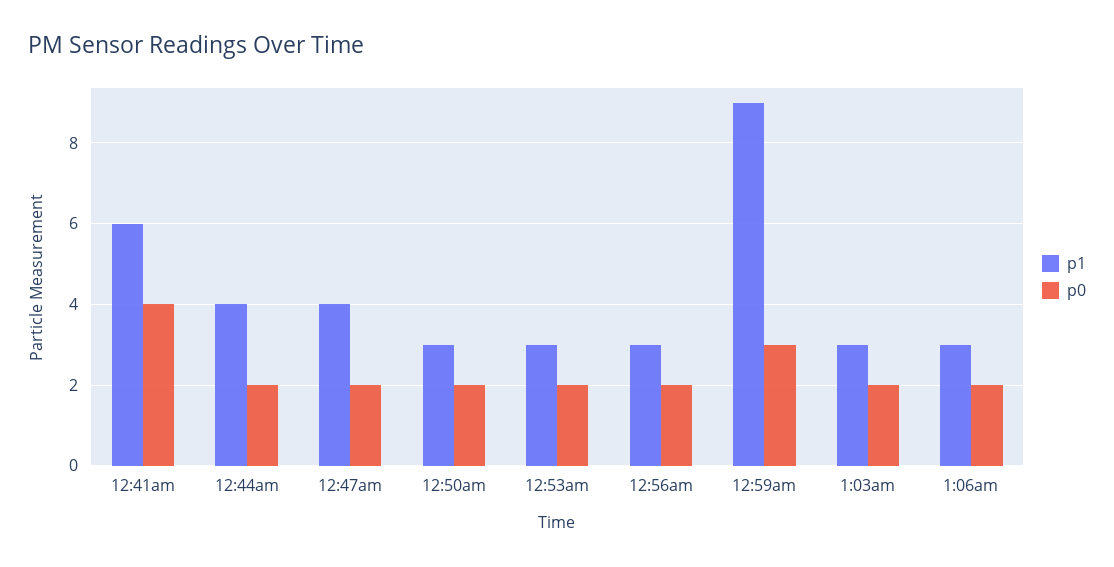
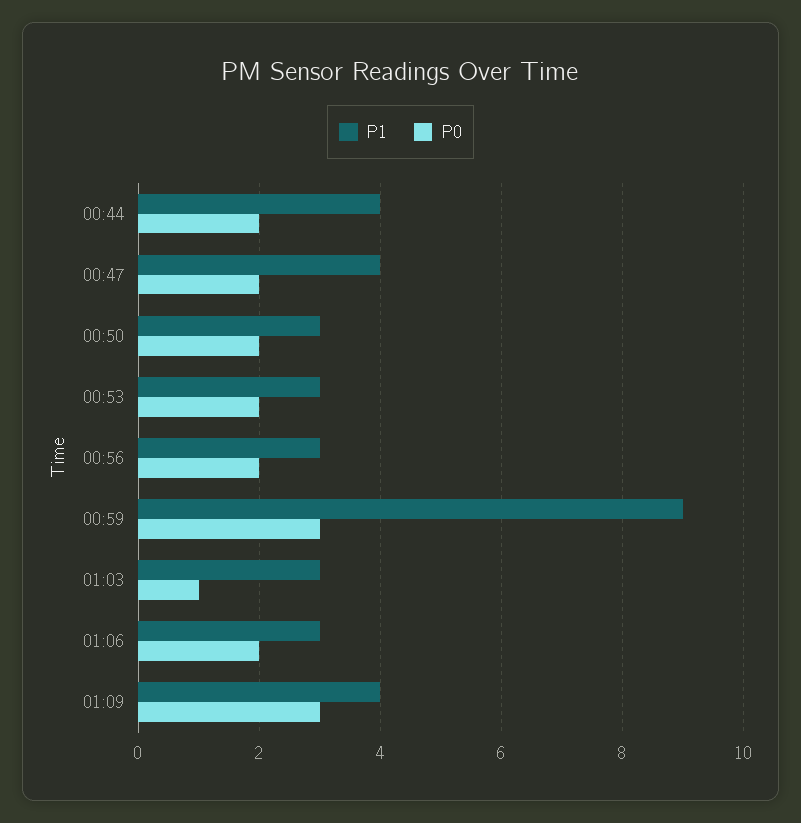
p1, 12:41am: 6 -> none
p0, 12:41am: 4 -> none
p0, 1:03am: 2 -> 1
p1, 01:09: none -> 4
p0, 01:09: none -> 3

